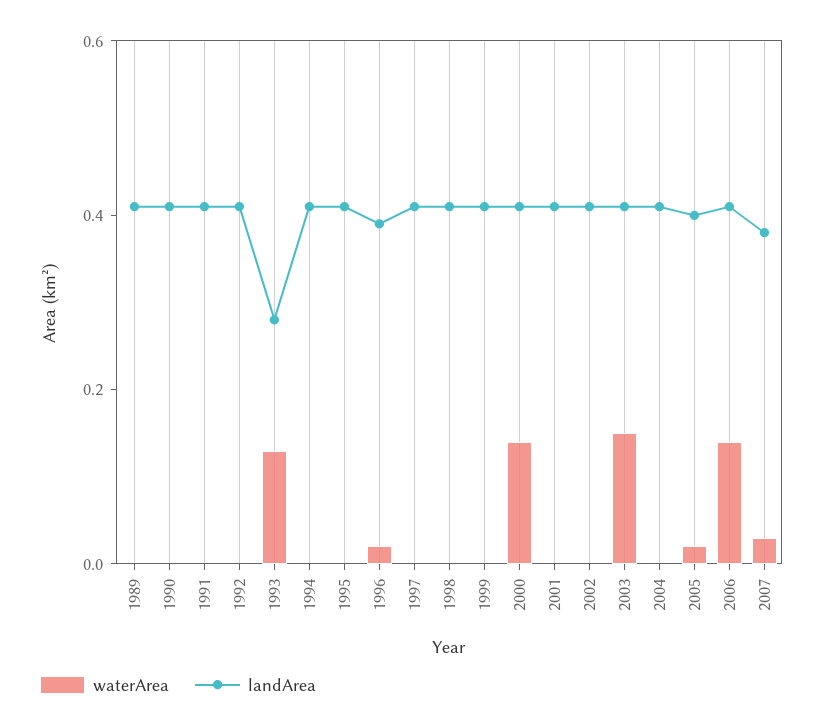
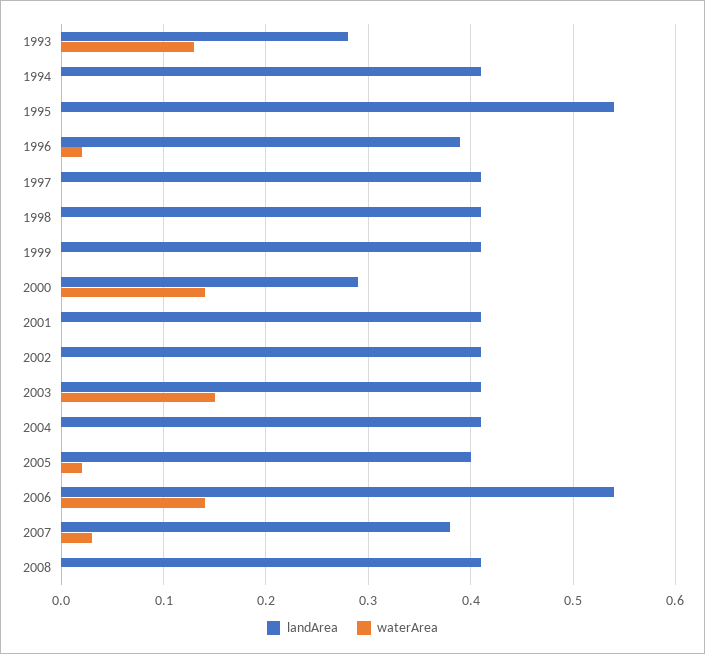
waterArea, 1989: 0 -> none
landArea, 1989: 0.4 -> none
waterArea, 1990: 0 -> none
landArea, 1990: 0.4 -> none
waterArea, 1991: 0 -> none
landArea, 1991: 0.4 -> none
waterArea, 1992: 0 -> none
landArea, 1992: 0.4 -> none
landArea, 1995: 0.4 -> 0.54
landArea, 2000: 0.4 -> 0.29
landArea, 2006: 0.4 -> 0.54
landArea, 2008: none -> 0.41
waterArea, 2008: none -> 0

